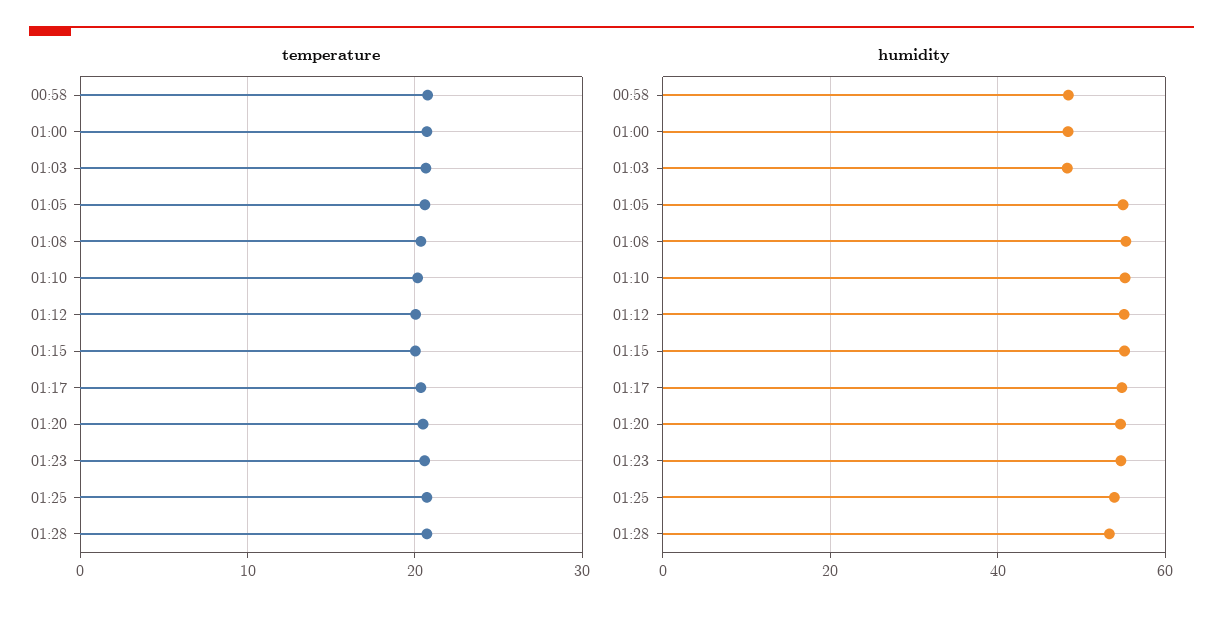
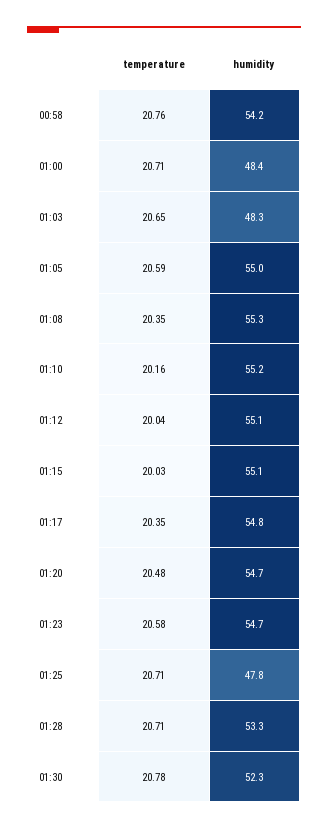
humidity, 00:58: 48 -> 54.2
humidity, 01:25: 54 -> 47.8
temperature, 01:30: none -> 20.78
humidity, 01:30: none -> 52.3

